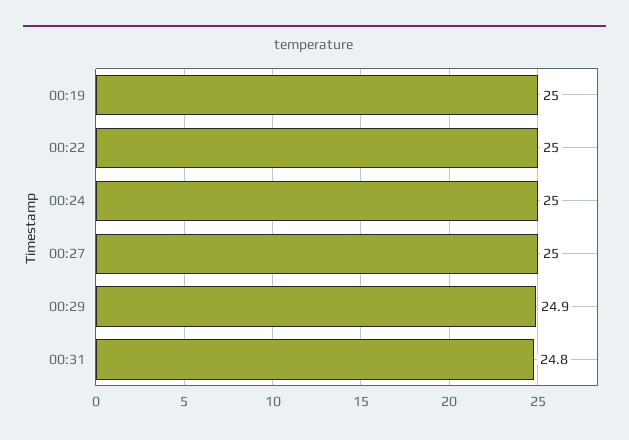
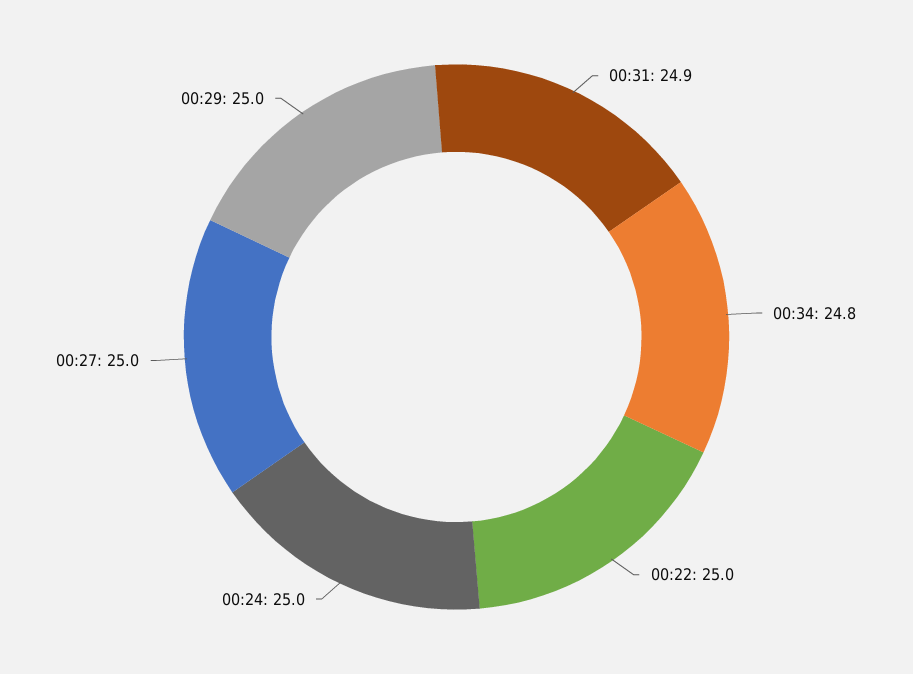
00:19: 25 -> none
00:29: 24.9 -> 25
00:31: 24.8 -> 24.9
00:34: none -> 24.8

